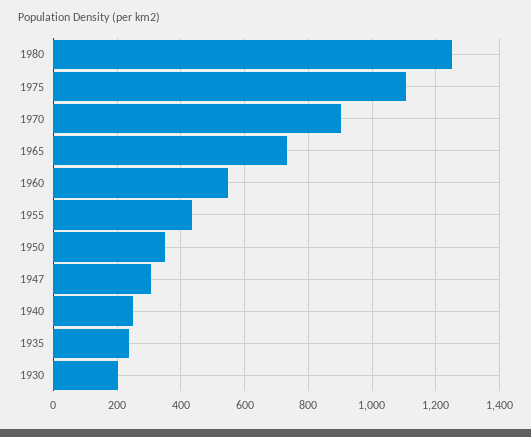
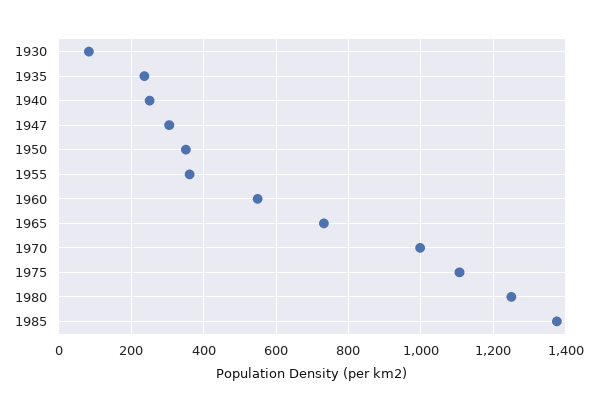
1970: 900 -> 1000
1955: 440 -> 360
1930: 200 -> 80
1985: none -> 1380

